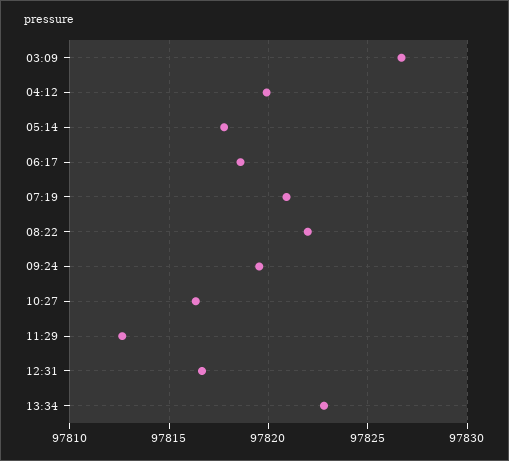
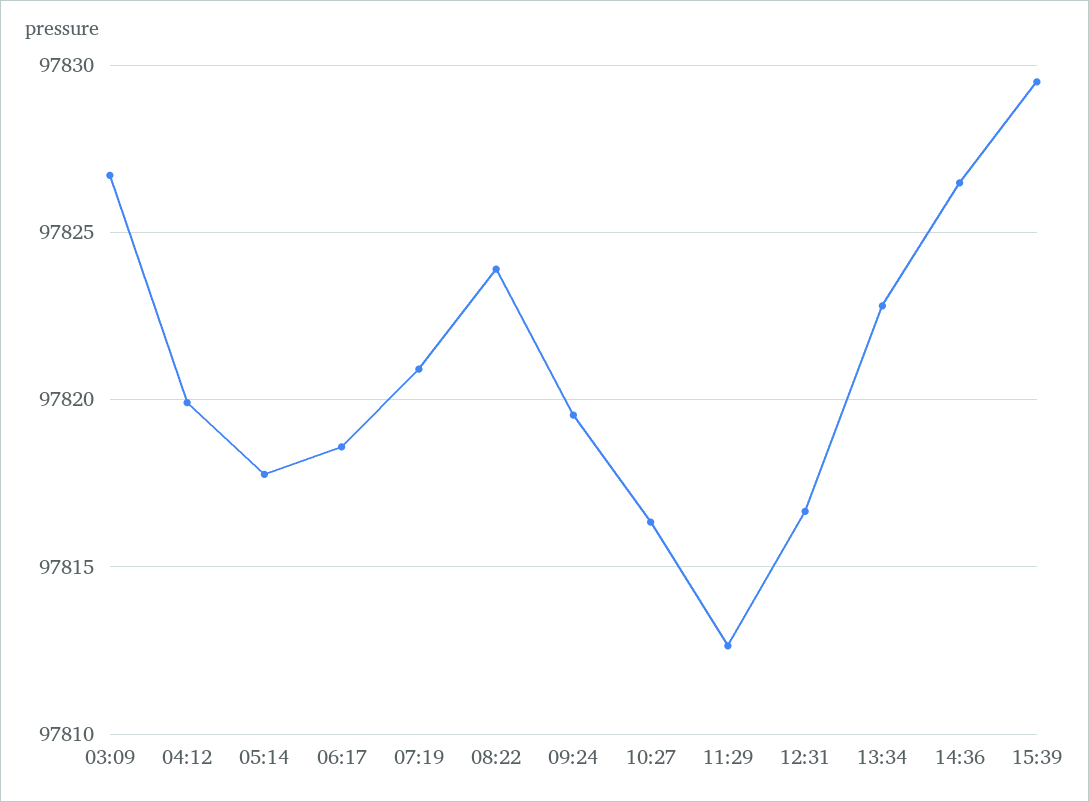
08:22: 97822 -> 97824
14:36: none -> 97826.5
15:39: none -> 97829.5

